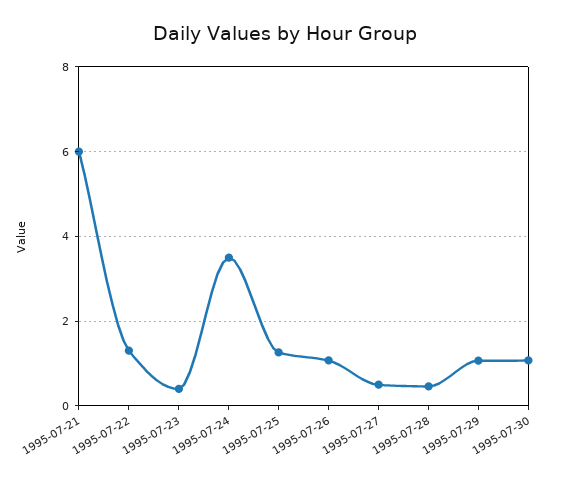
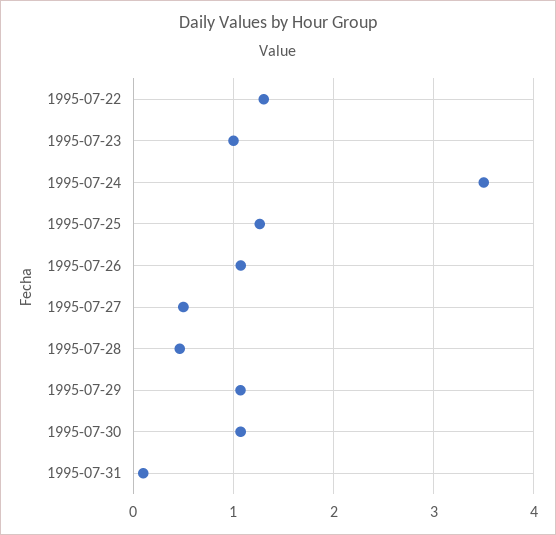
1995-07-21: 6 -> none
1995-07-23: 0.4 -> 1
1995-07-31: none -> 0.1

